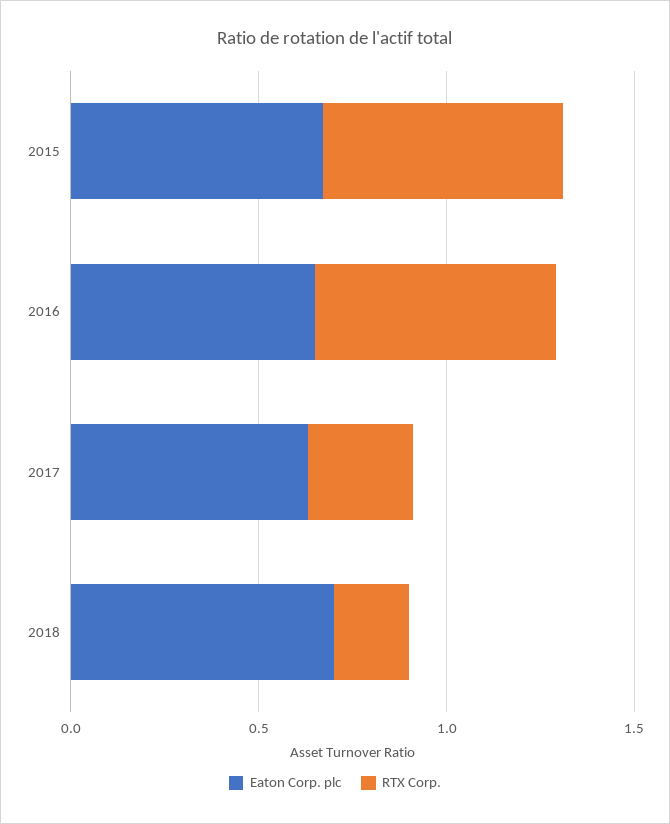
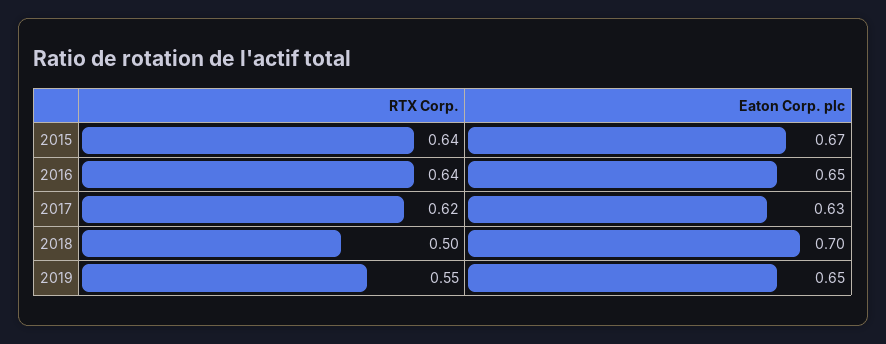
RTX Corp., 2017: 0.3 -> 0.62
RTX Corp., 2018: 0.2 -> 0.5
RTX Corp., 2019: none -> 0.55
Eaton Corp. plc, 2019: none -> 0.65

